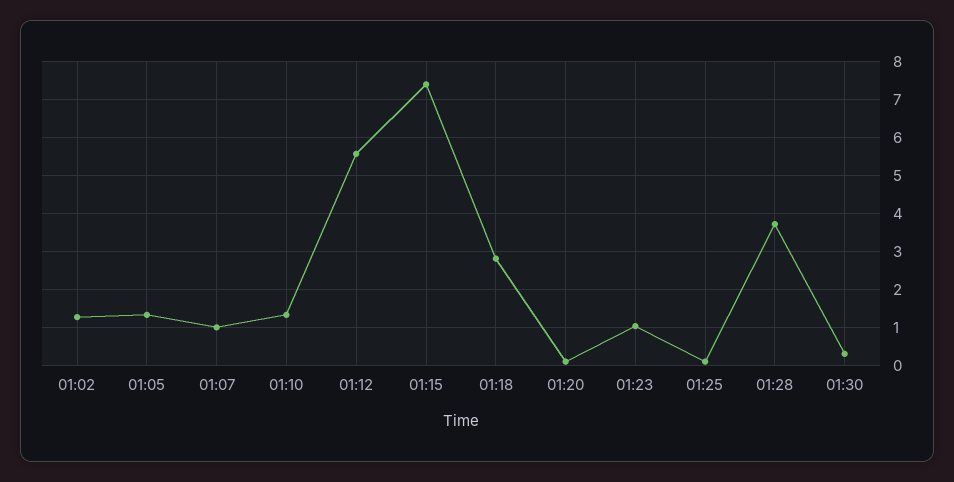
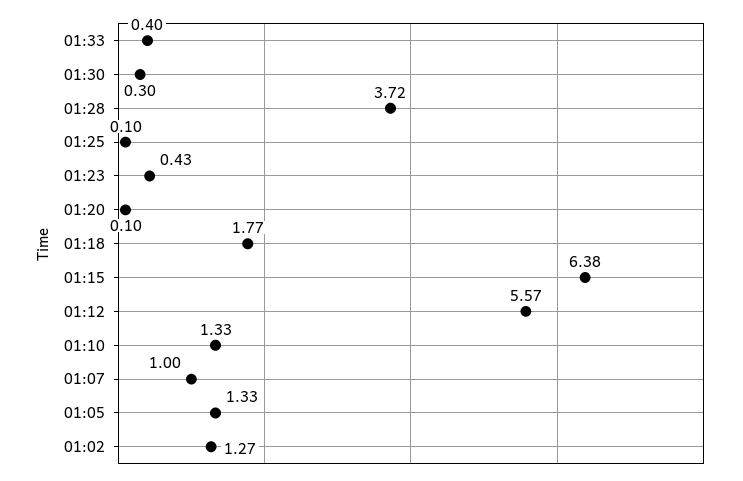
01:15: 7.4 -> 6.38
01:18: 2.8 -> 1.77
01:23: 1 -> 0.43
01:33: none -> 0.4

